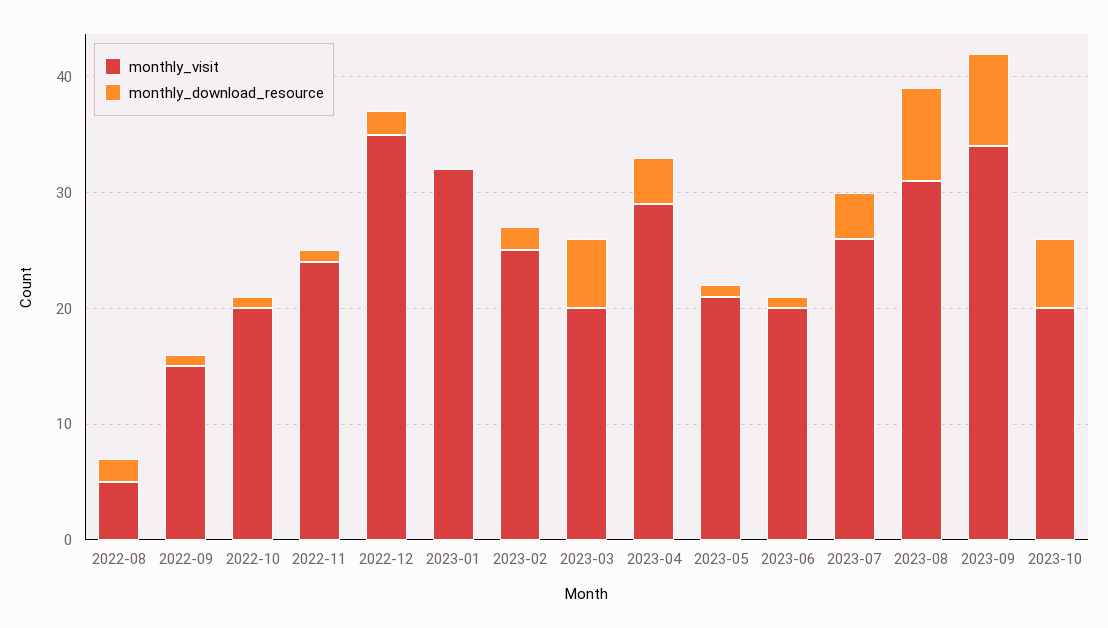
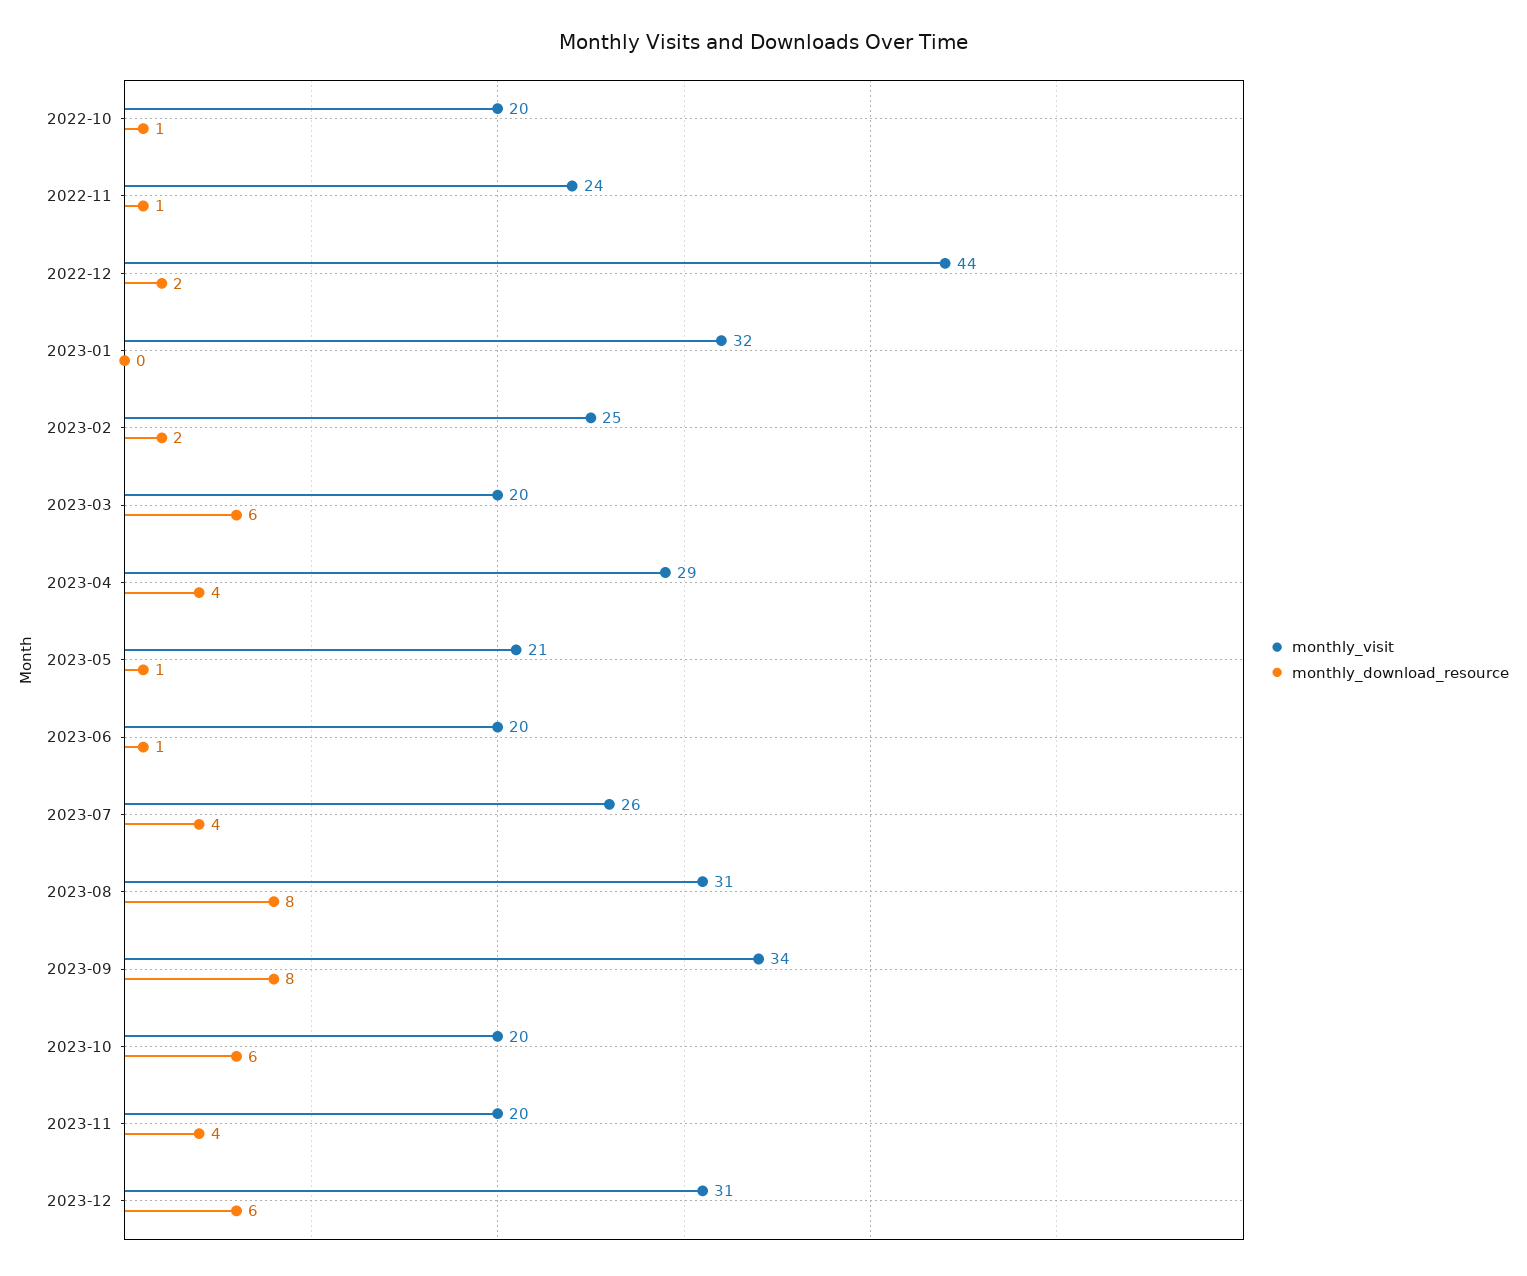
monthly_visit, 2022-08: 5 -> none
monthly_download_resource, 2022-08: 2 -> none
monthly_visit, 2022-09: 15 -> none
monthly_download_resource, 2022-09: 1 -> none
monthly_visit, 2022-12: 35 -> 44
monthly_visit, 2023-11: none -> 20
monthly_download_resource, 2023-11: none -> 4
monthly_visit, 2023-12: none -> 31
monthly_download_resource, 2023-12: none -> 6

